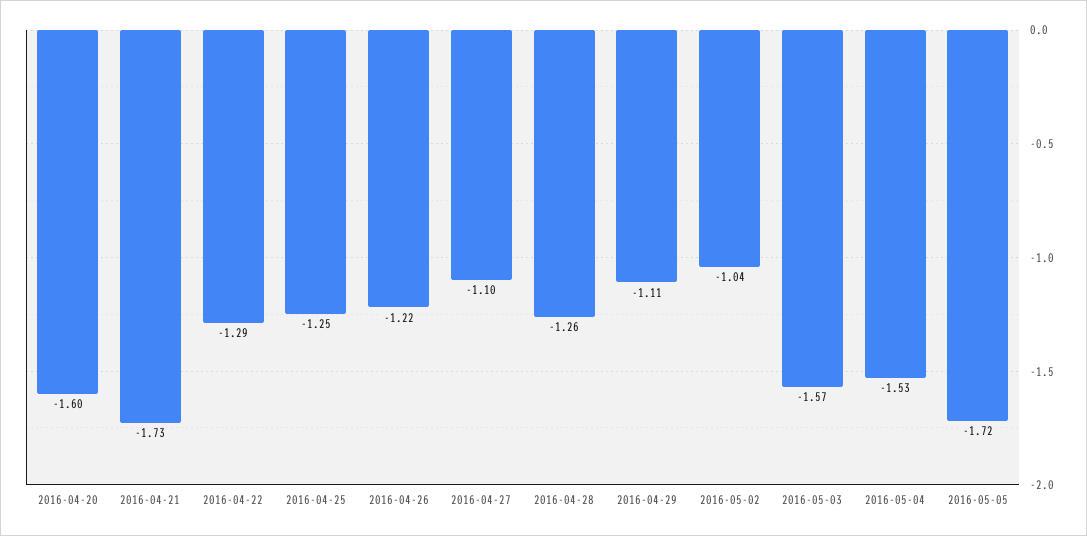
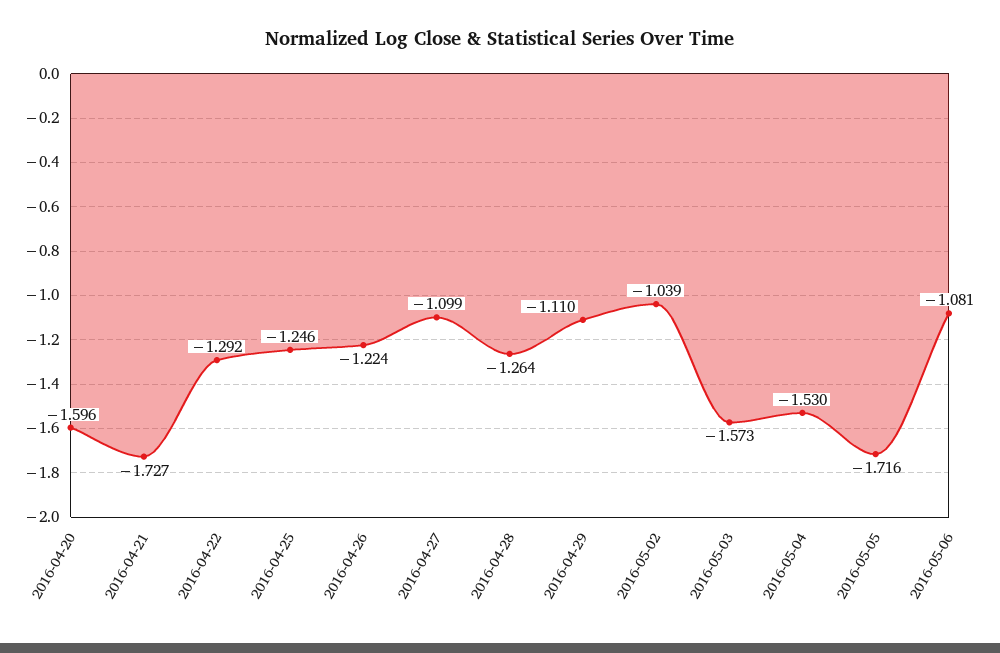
2016-05-06: none -> -1.081

